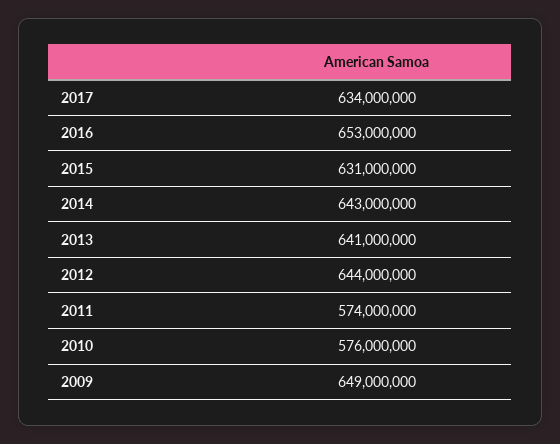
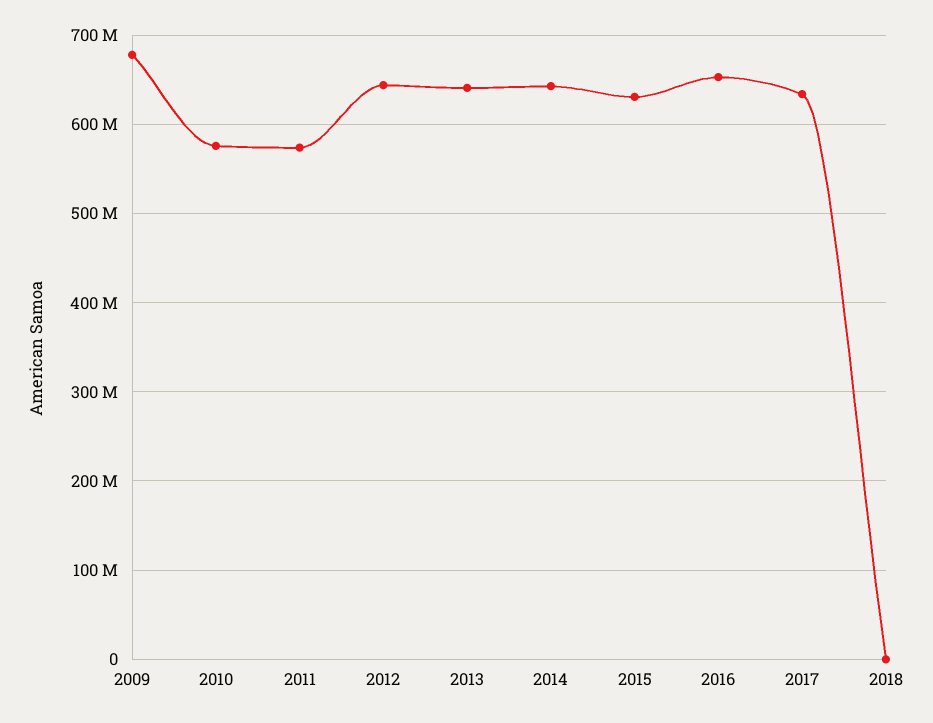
2009: 649000000 -> 680000000
2018: none -> 0

